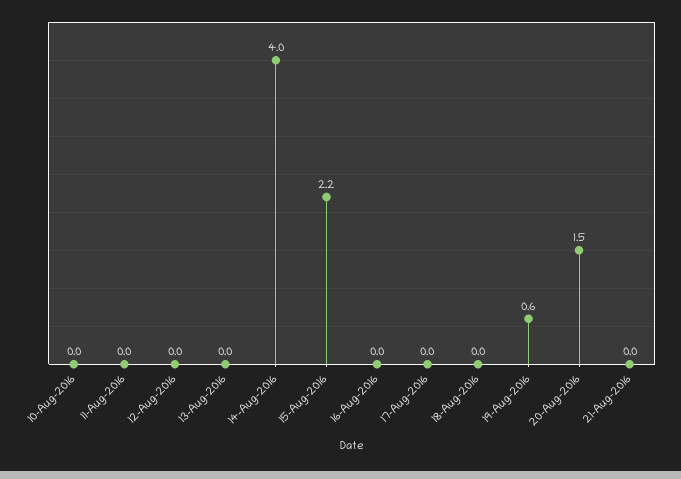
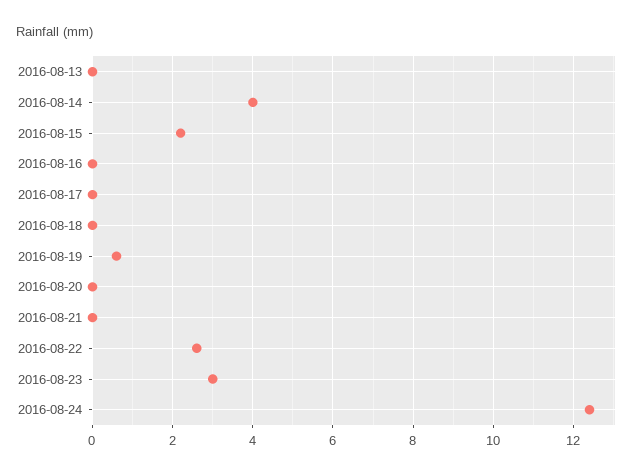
10-Aug-2016: 0 -> none
11-Aug-2016: 0 -> none
12-Aug-2016: 0 -> none
20-Aug-2016: 1.5 -> 0
2016-08-22: none -> 2.5
2016-08-23: none -> 3
2016-08-24: none -> 12.5

